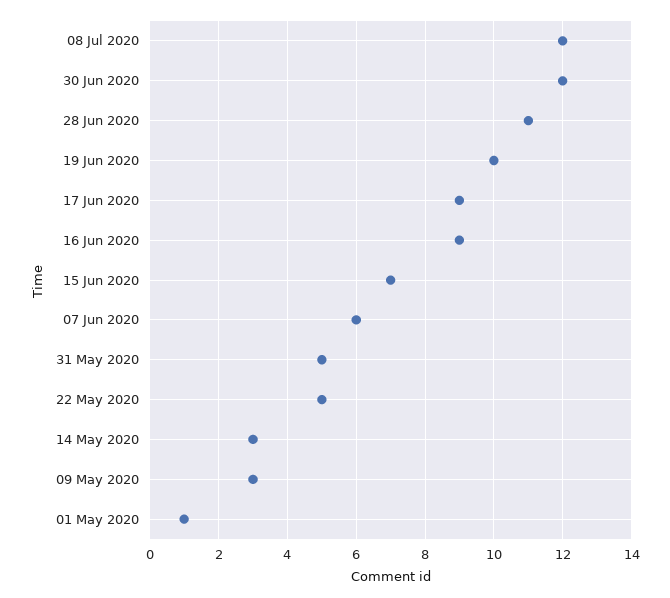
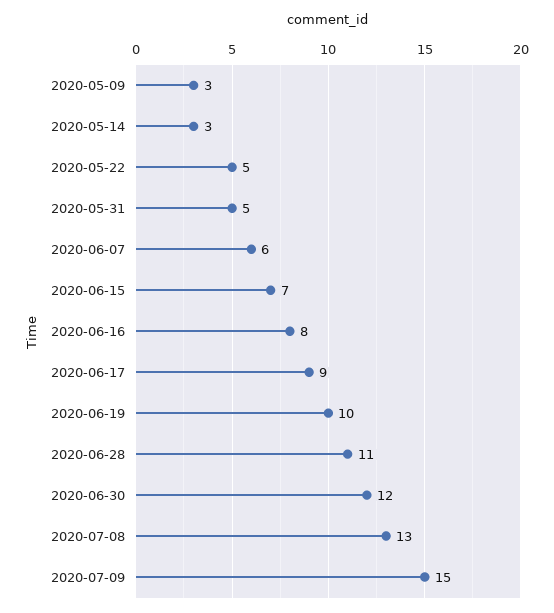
08 Jul 2020: 12 -> 13
16 Jun 2020: 9 -> 8
01 May 2020: 1 -> none
2020-07-09: none -> 15

